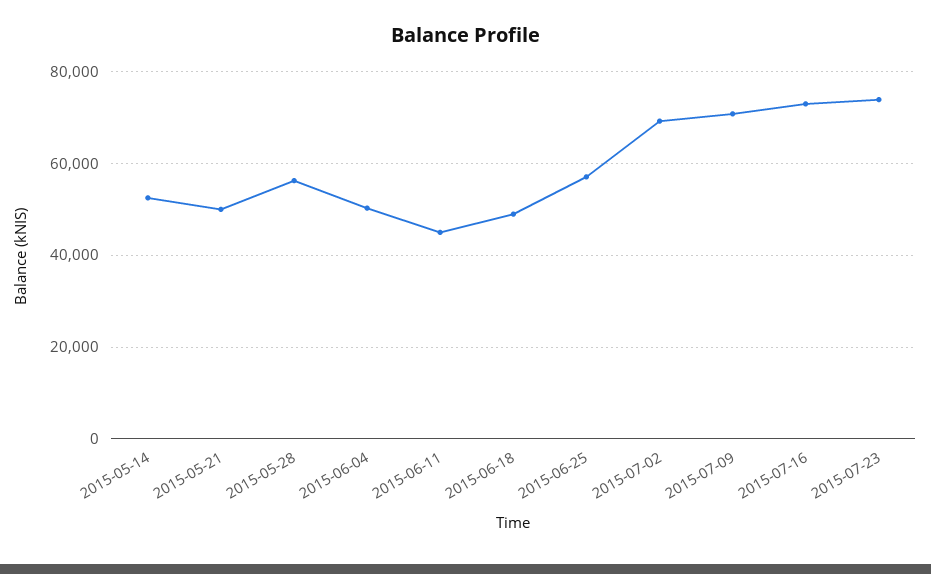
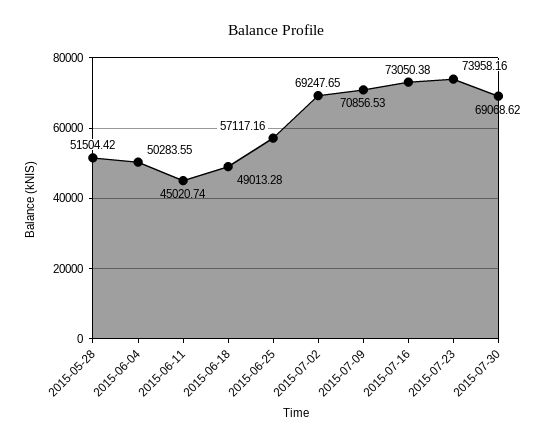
2015-05-14: 52000 -> none
2015-05-21: 50000 -> none
2015-05-28: 56000 -> 51504.42
2015-07-30: none -> 69068.62

